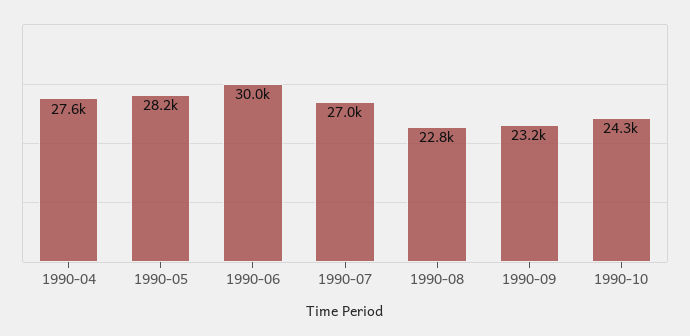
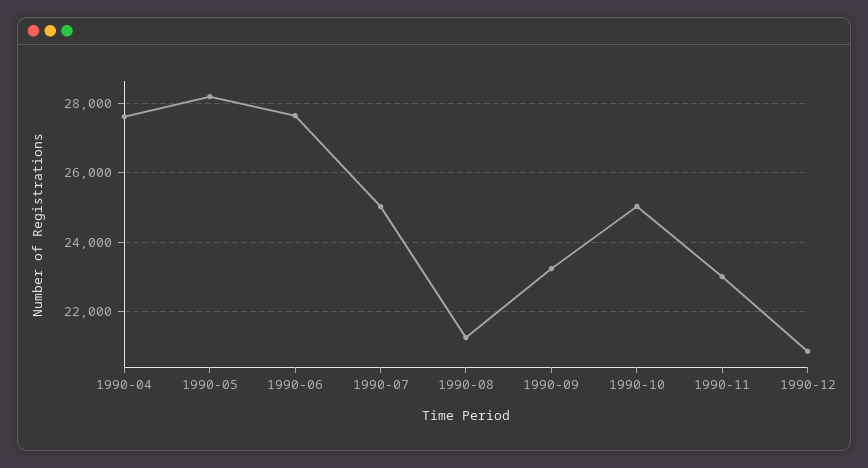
1990-06: 30000 -> 27600
1990-07: 27000 -> 25000
1990-08: 22800 -> 21200
1990-10: 24300 -> 25000
1990-11: none -> 23000
1990-12: none -> 20800

